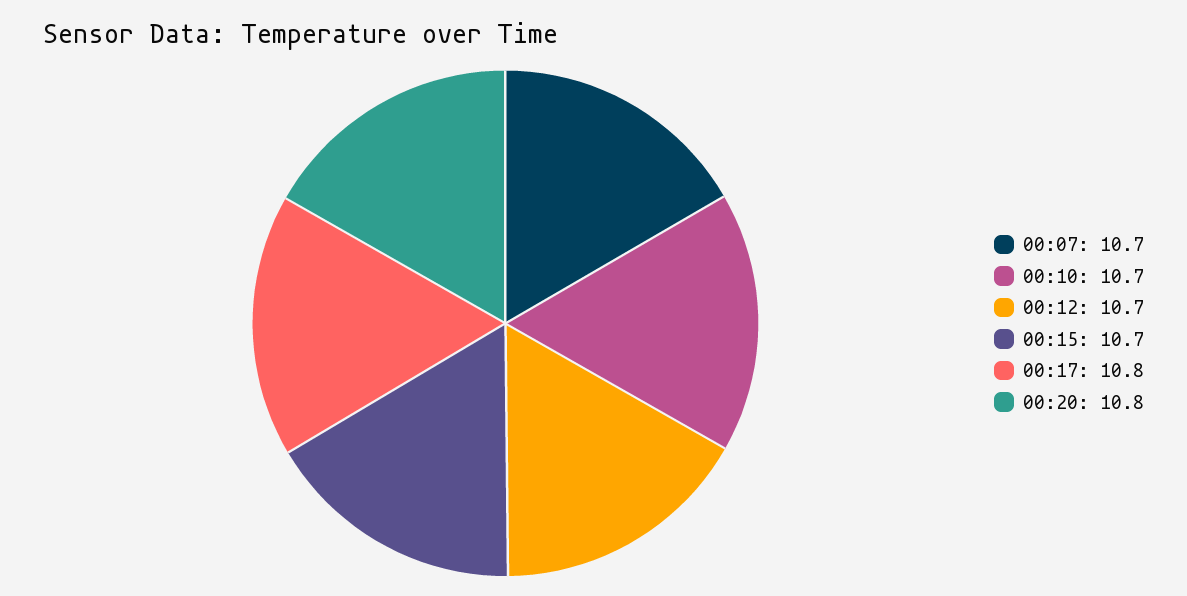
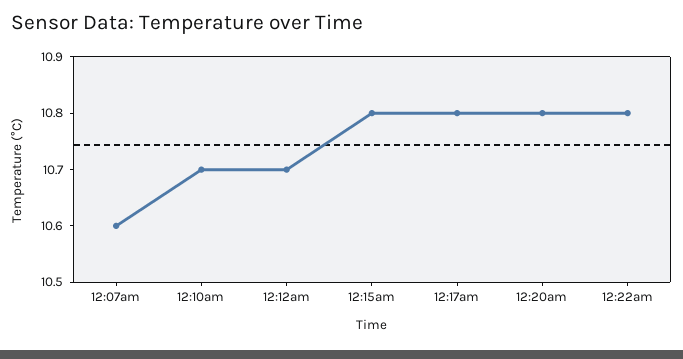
00:07: 10.7 -> 10.6
00:15: 10.7 -> 10.8
12:22am: none -> 10.8

